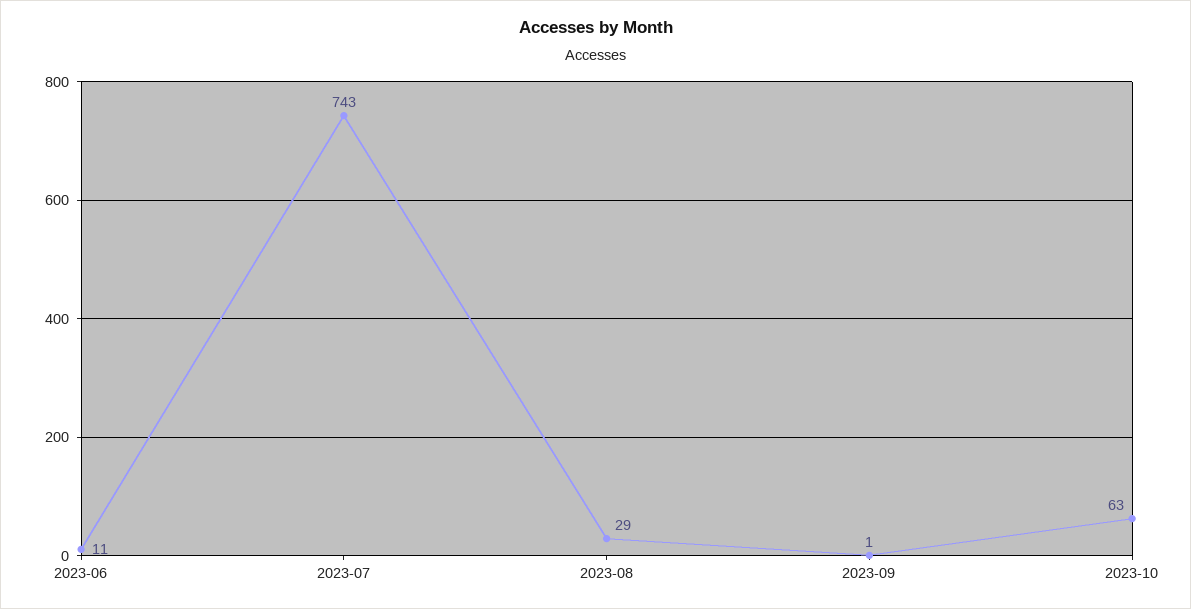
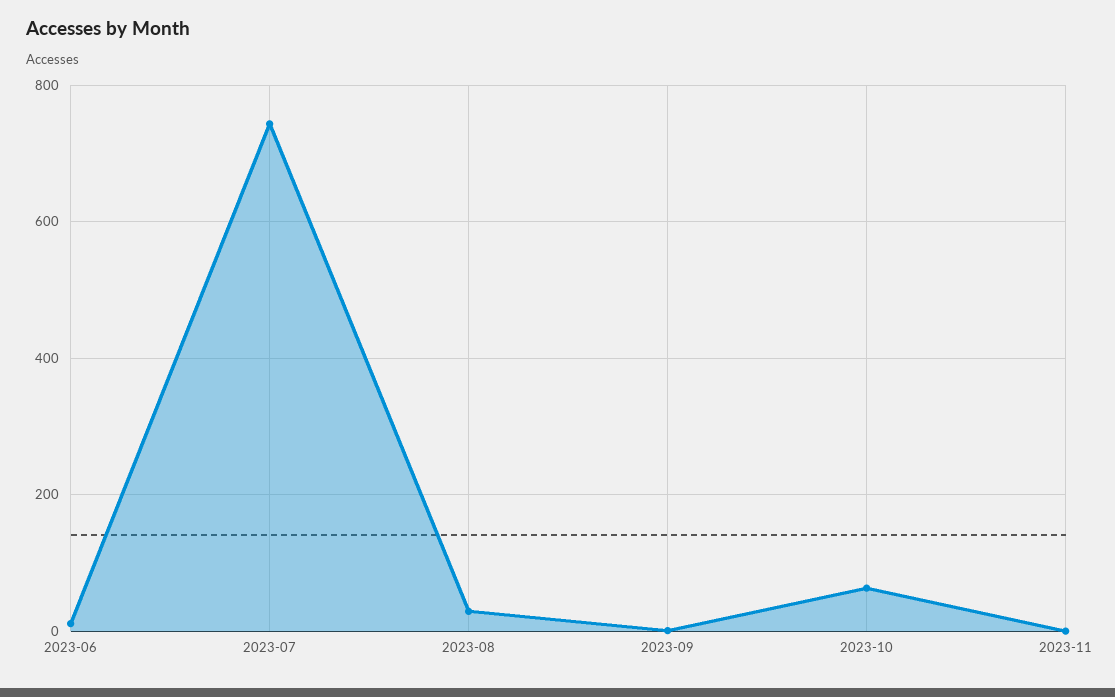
2023-11: none -> 0

